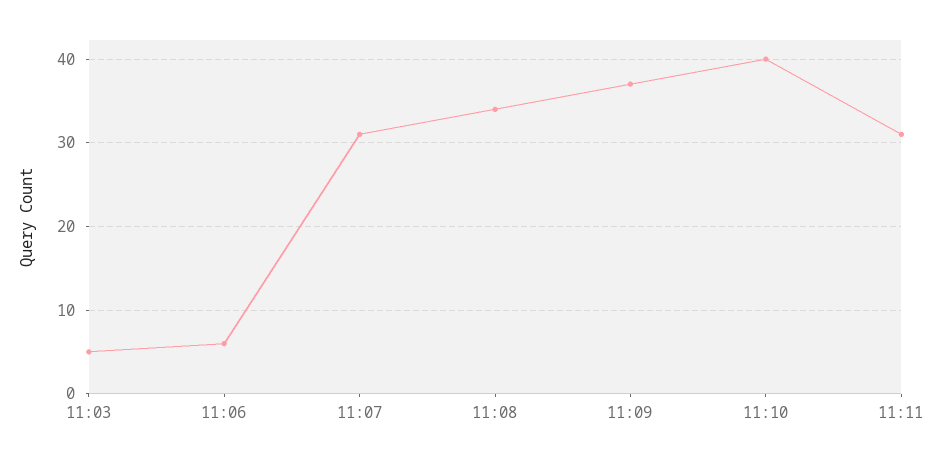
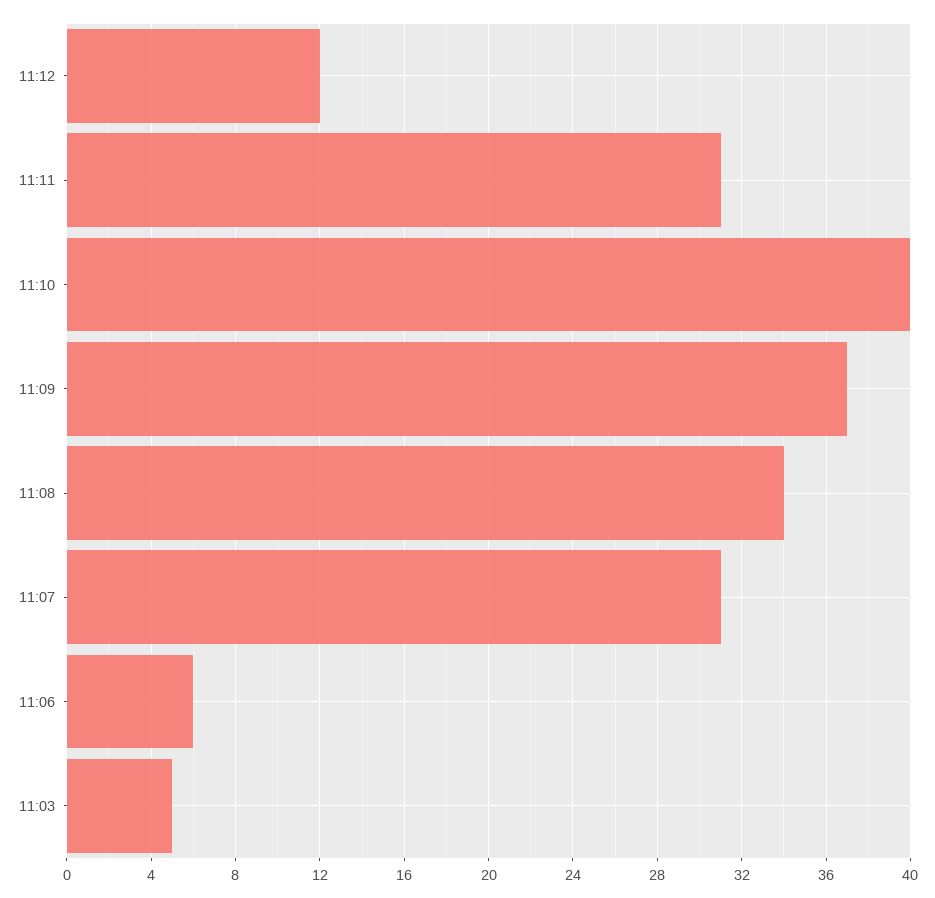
11:12: none -> 12

